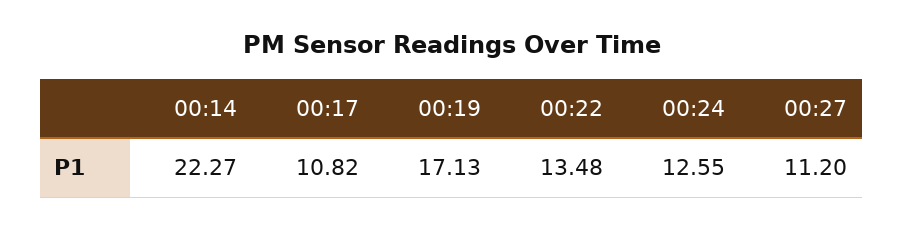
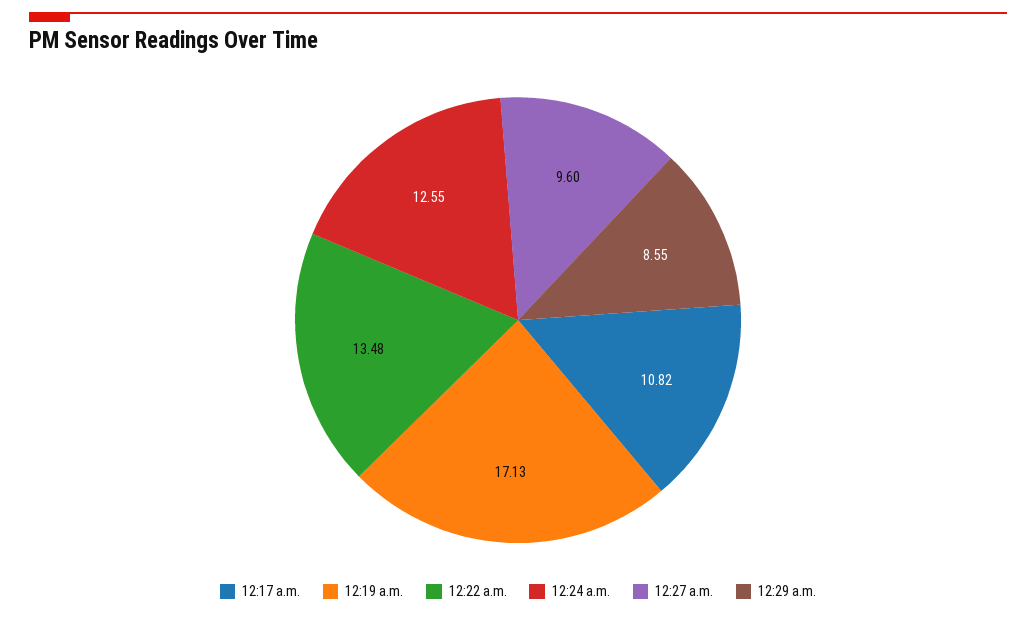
00:14: 22.27 -> none
00:27: 11.2 -> 9.6
12:29 a.m.: none -> 8.55

